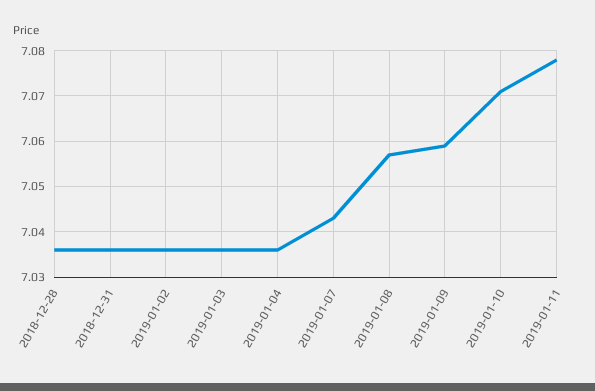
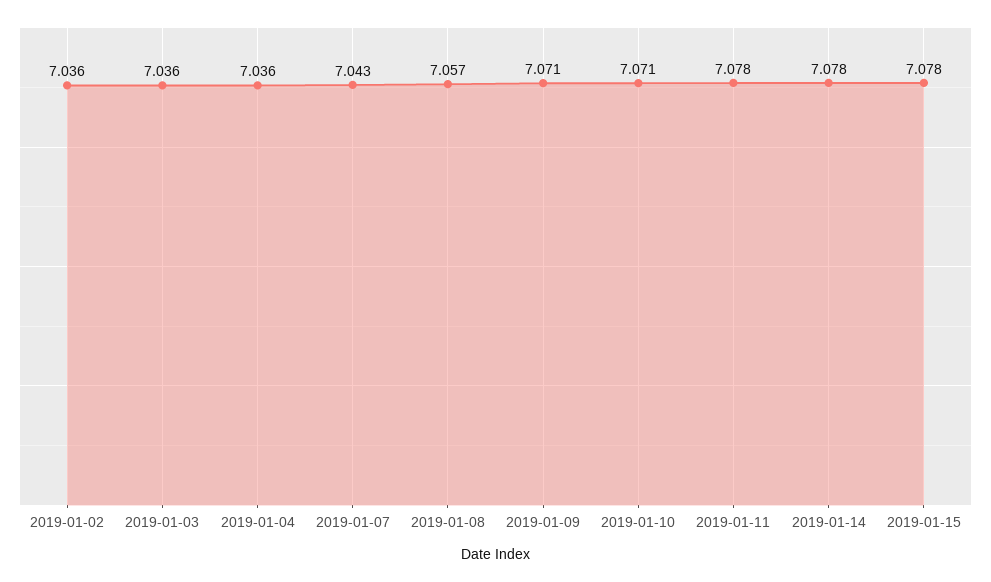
2018-12-28: 7.035 -> none
2018-12-31: 7.035 -> none
2019-01-09: 7.06 -> 7.071
2019-01-14: none -> 7.078
2019-01-15: none -> 7.078

